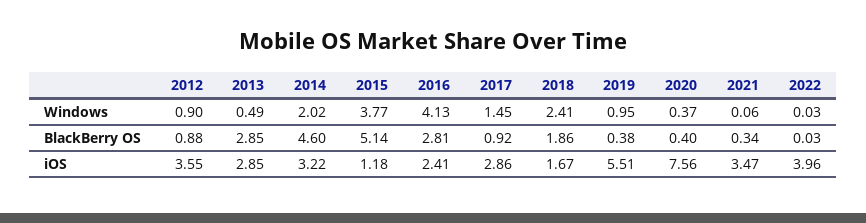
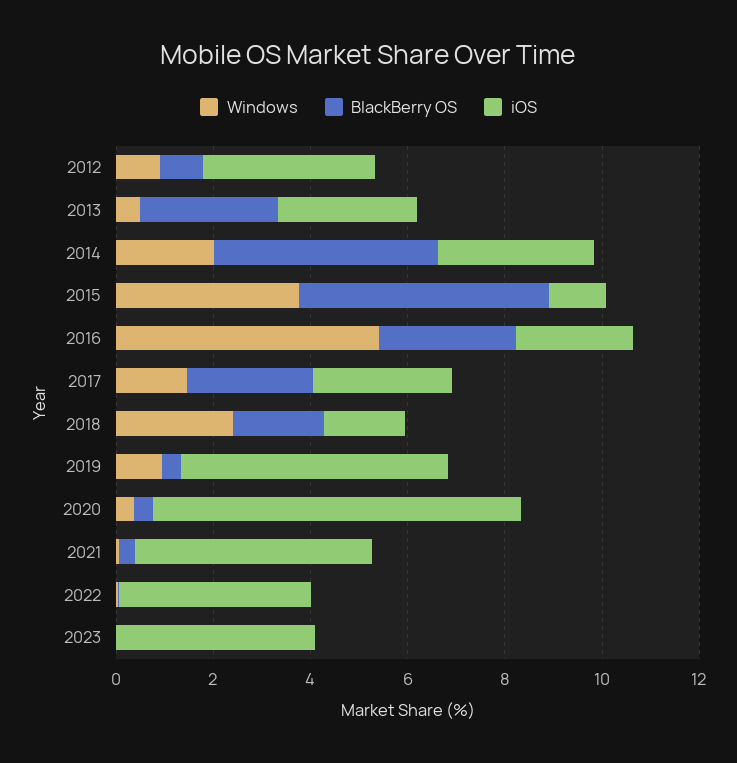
Windows, 2016: 4.13 -> 5.5
BlackBerry OS, 2017: 0.92 -> 2.5
iOS, 2021: 3.47 -> 5
Windows, 2023: none -> 0
BlackBerry OS, 2023: none -> 0
iOS, 2023: none -> 4

